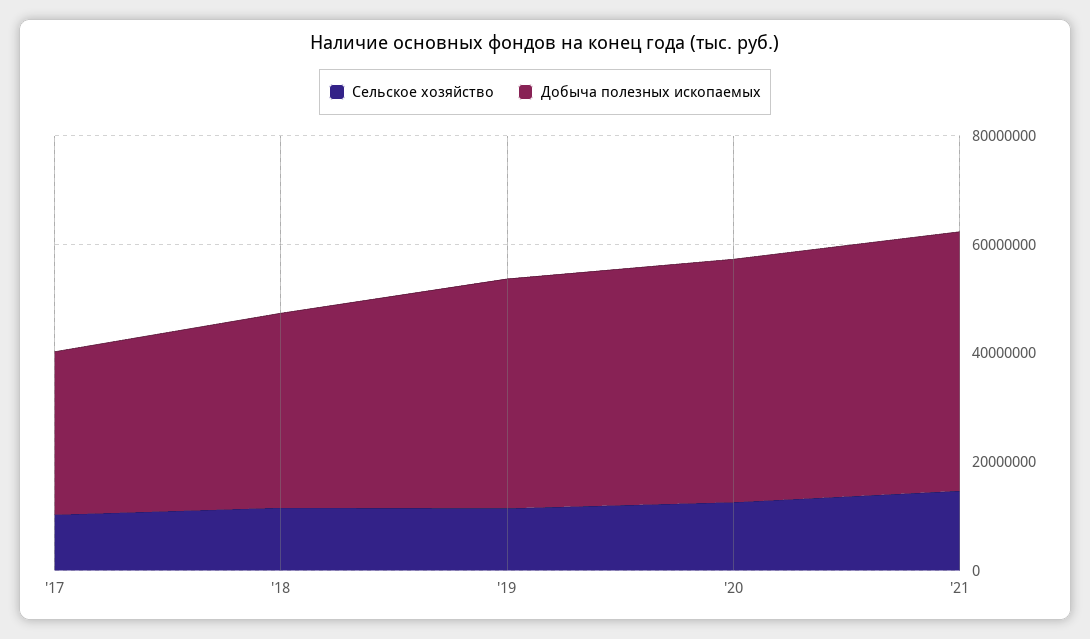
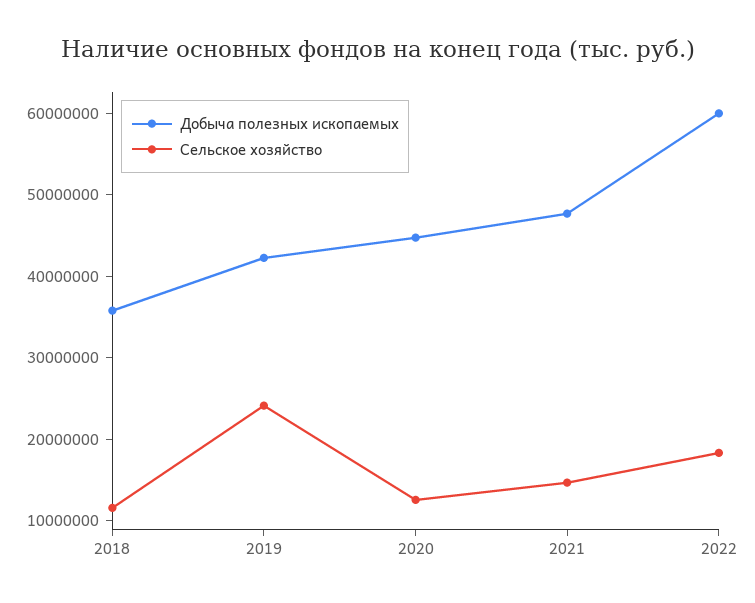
Сельское хозяйство, '17: 10000000 -> none
Добыча полезных ископаемых, '17: 30000000 -> none
Сельское хозяйство, '19: 10000000 -> 24000000
Добыча полезных ископаемых, 2022: none -> 60000000
Сельское хозяйство, 2022: none -> 18000000

